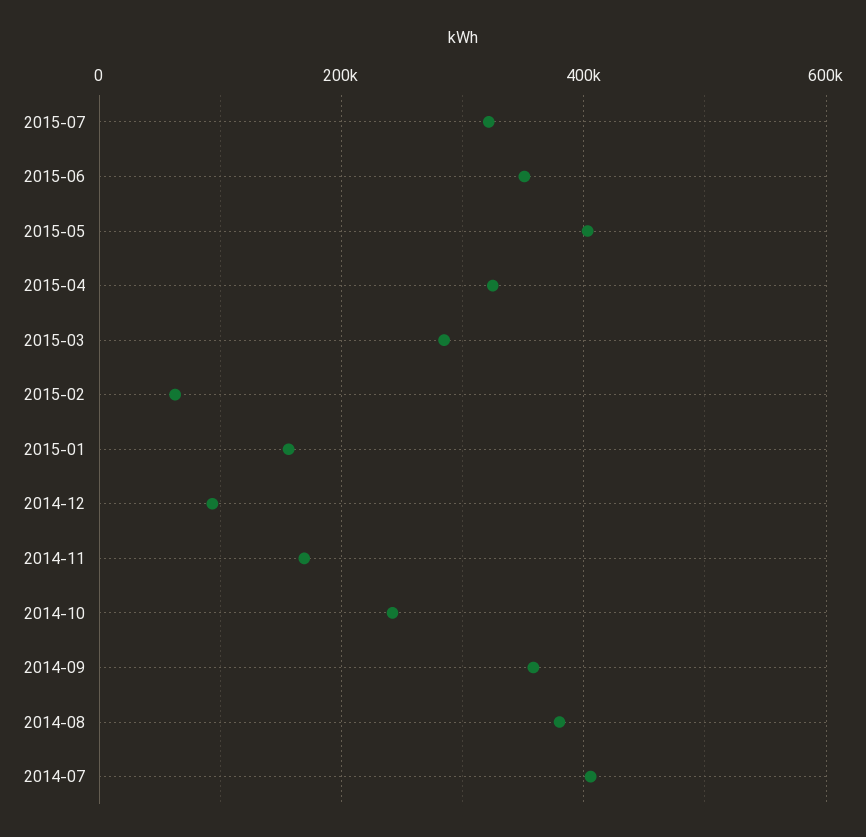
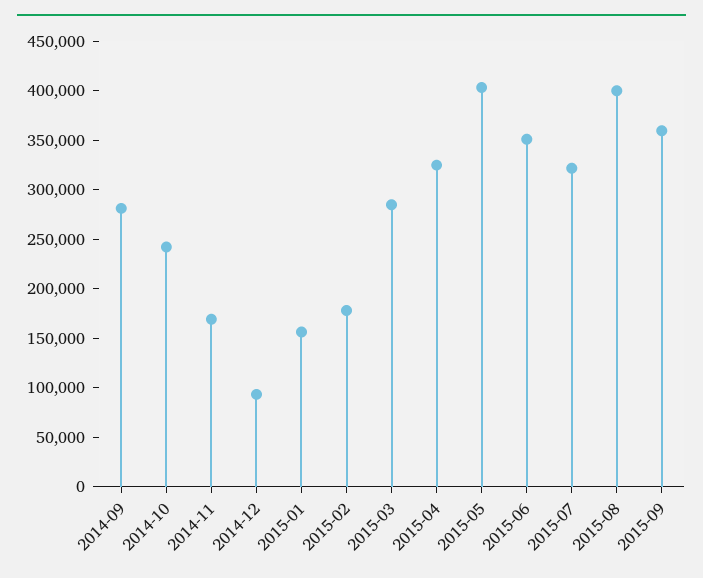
2015-02: 60000 -> 180000
2014-09: 360000 -> 280000
2014-08: 380000 -> none
2014-07: 400000 -> none
2015-08: none -> 400000
2015-09: none -> 360000

